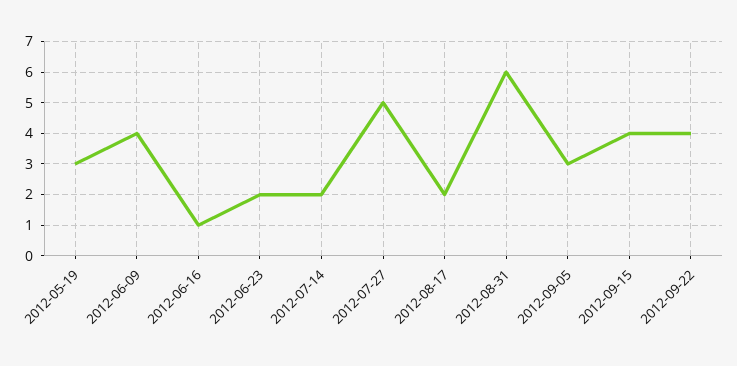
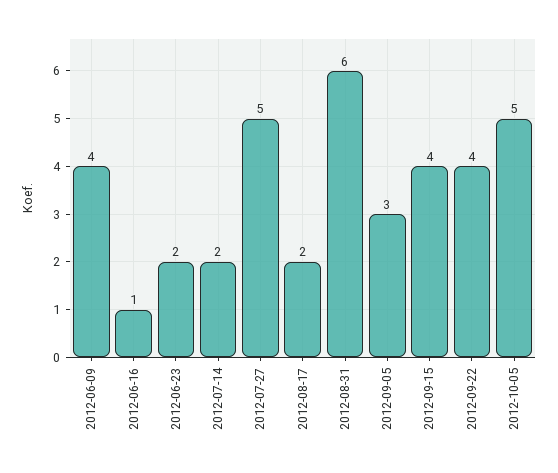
2012-05-19: 3 -> none
2012-10-05: none -> 5

